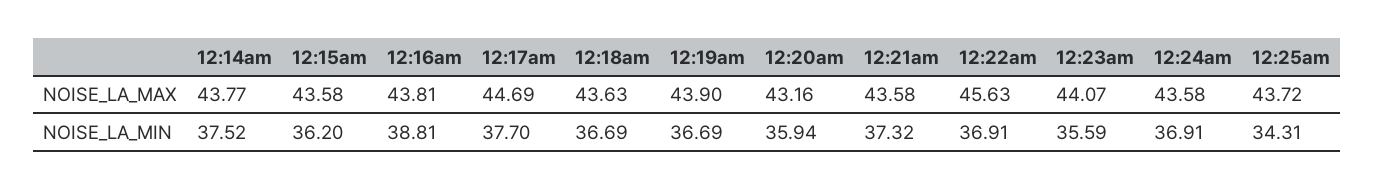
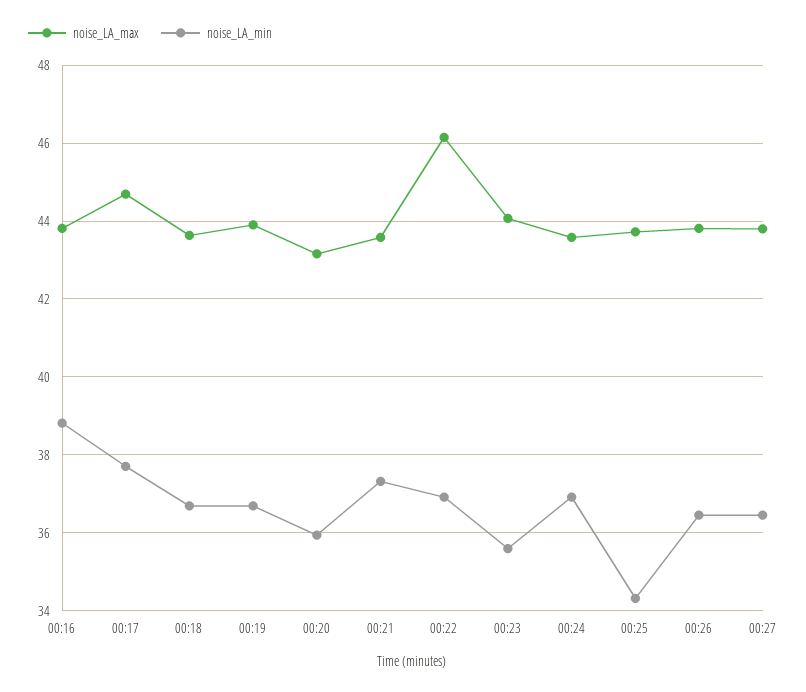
NOISE_LA_MAX, 12:14am: 43.77 -> none
NOISE_LA_MAX, 12:15am: 43.58 -> none
NOISE_LA_MAX, 12:22am: 45.63 -> 46.2
NOISE_LA_MIN, 12:14am: 37.52 -> none
NOISE_LA_MIN, 12:15am: 36.2 -> none
NOISE_LA_MAX, 00:26: none -> 43.8
NOISE_LA_MIN, 00:26: none -> 36.4
NOISE_LA_MAX, 00:27: none -> 43.8
NOISE_LA_MIN, 00:27: none -> 36.4

